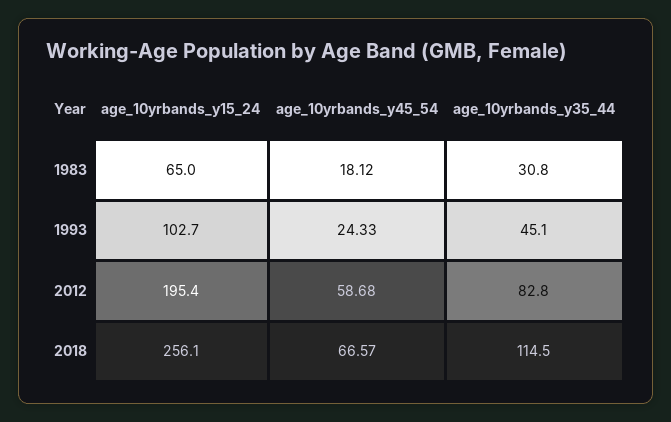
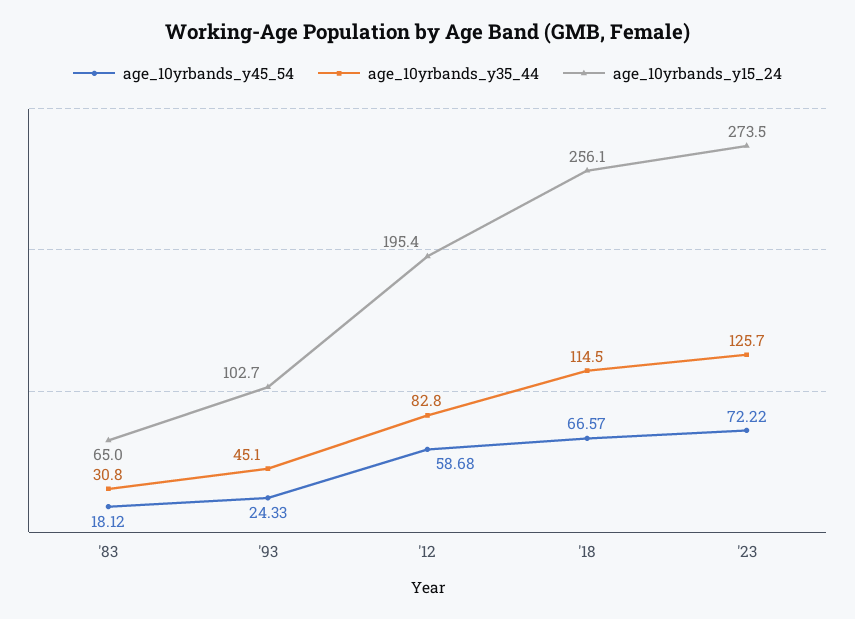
age_10yrbands_y45_54, '23: none -> 72.22
age_10yrbands_y35_44, '23: none -> 125.7
age_10yrbands_y15_24, '23: none -> 273.5

